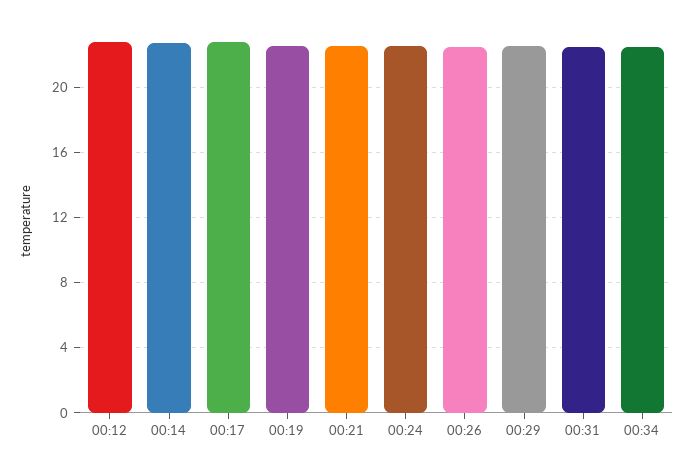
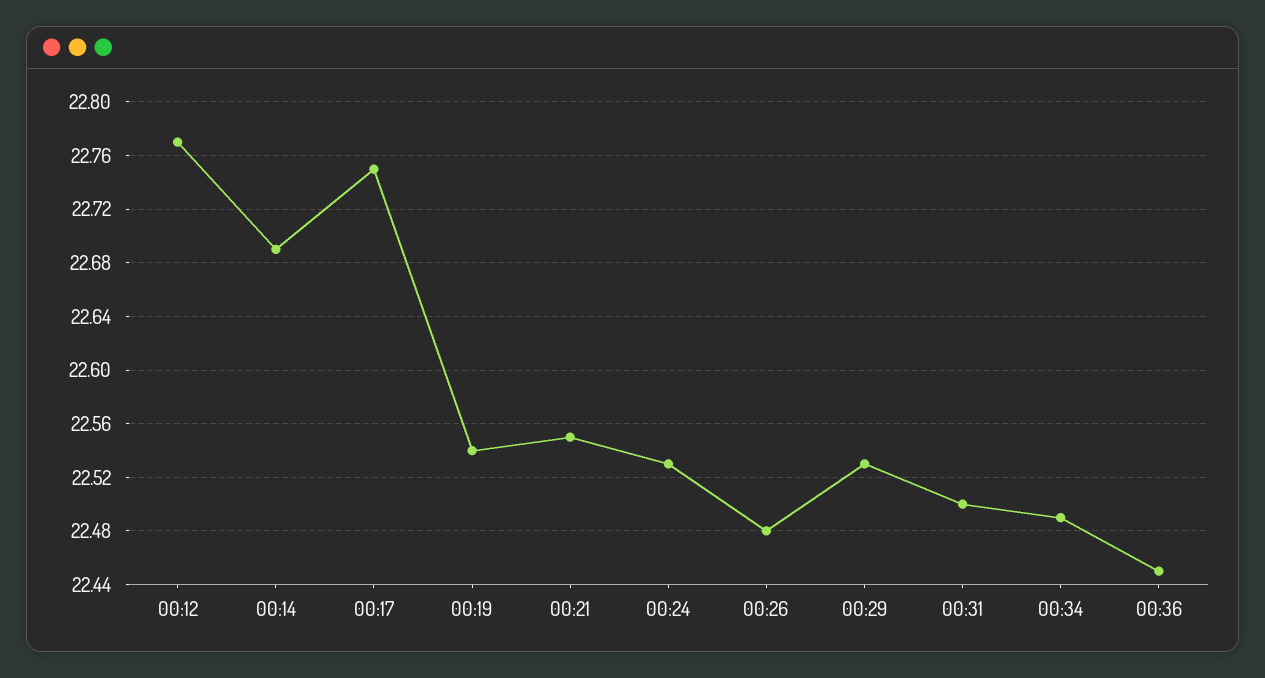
00:36: none -> 22.45

